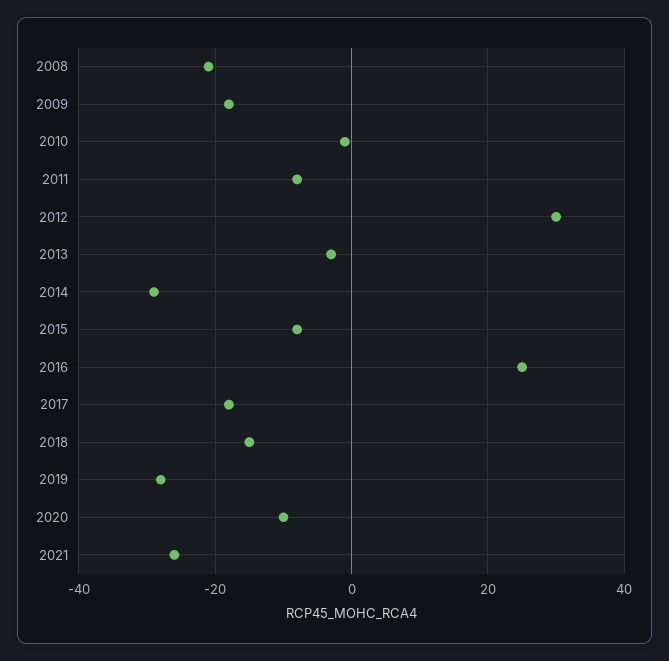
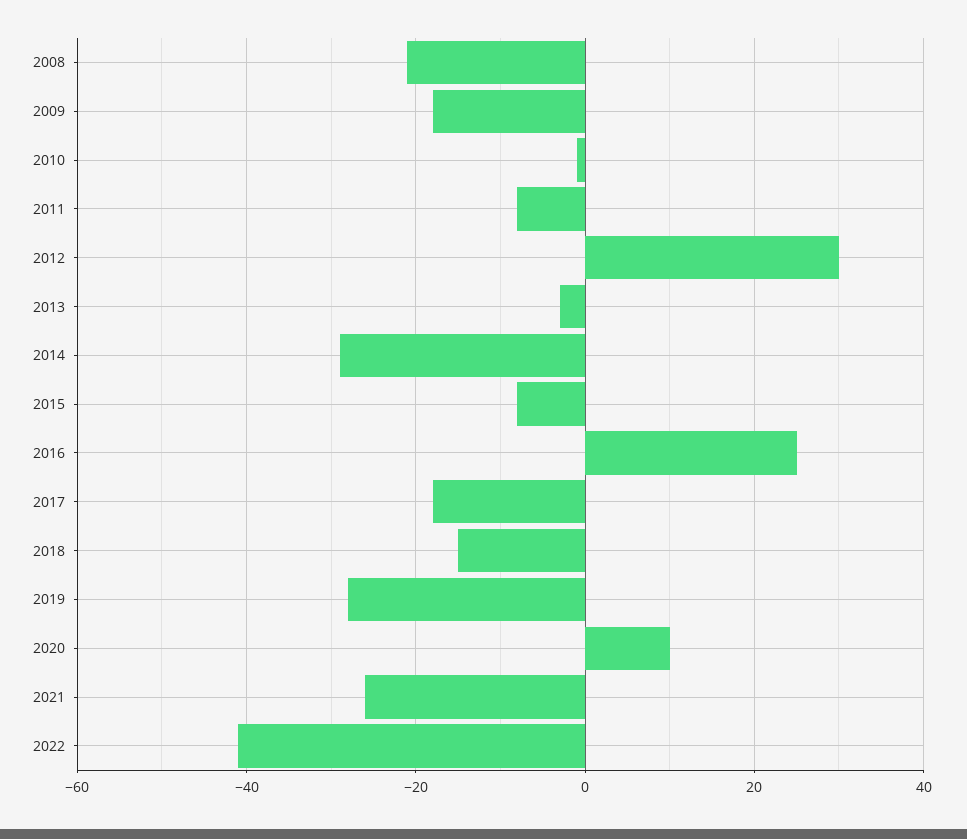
2020: -10 -> 10
2022: none -> -40

